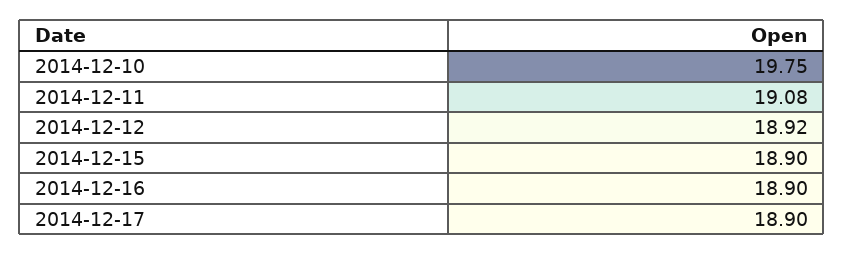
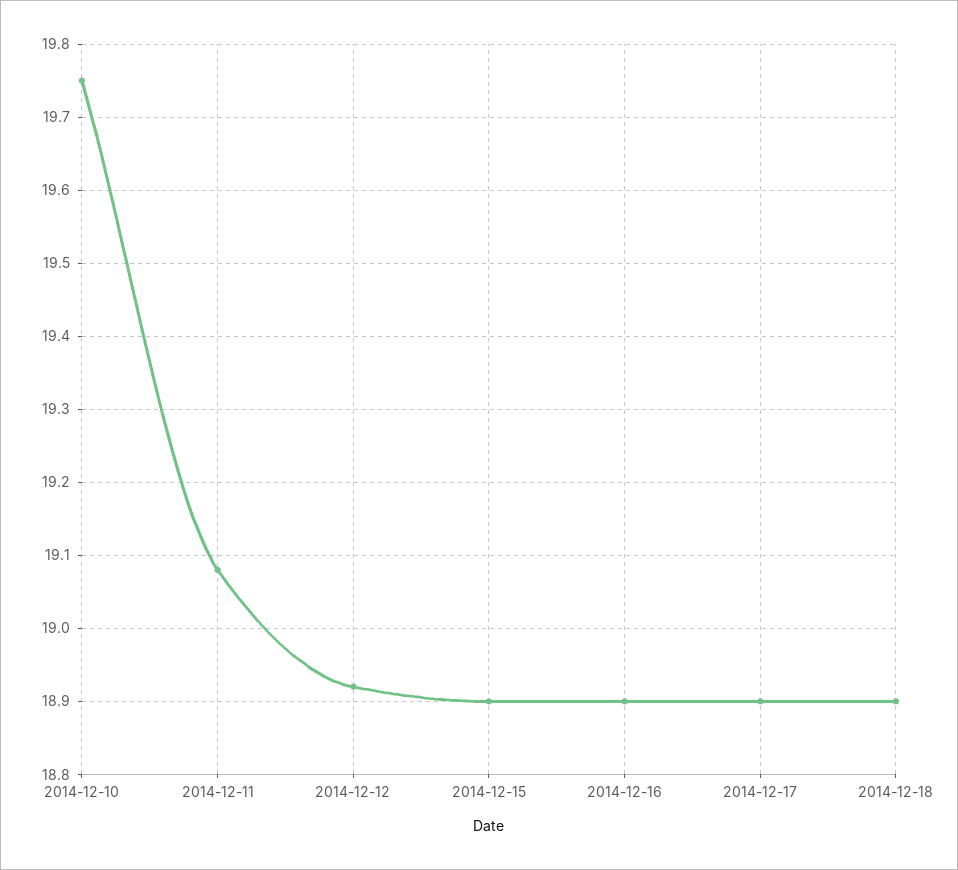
2014-12-18: none -> 18.9

